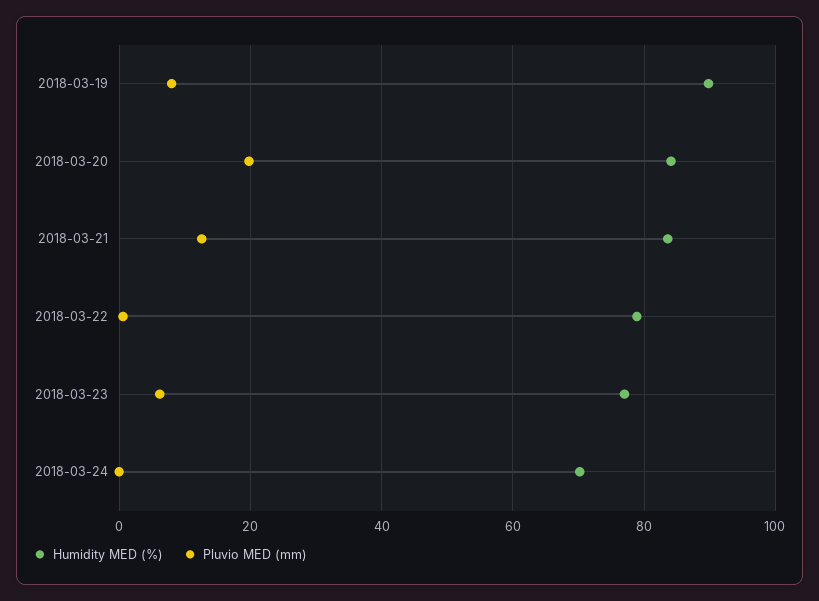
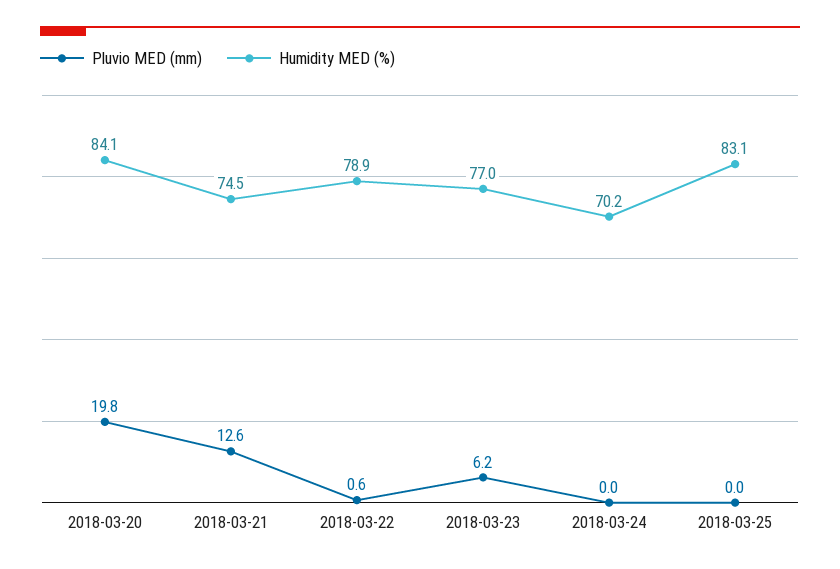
Humidity MED (%), 2018-03-19: 90 -> none
Pluvio MED (mm), 2018-03-19: 8 -> none
Humidity MED (%), 2018-03-21: 84 -> 74.5
Pluvio MED (mm), 2018-03-25: none -> 0
Humidity MED (%), 2018-03-25: none -> 83.1

